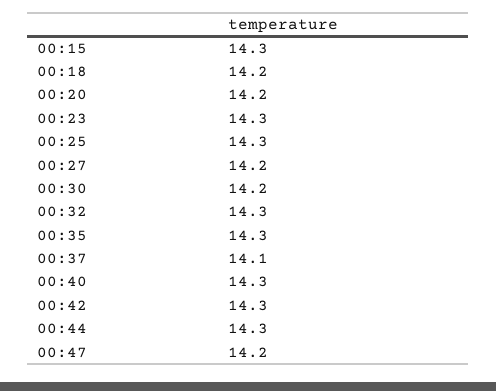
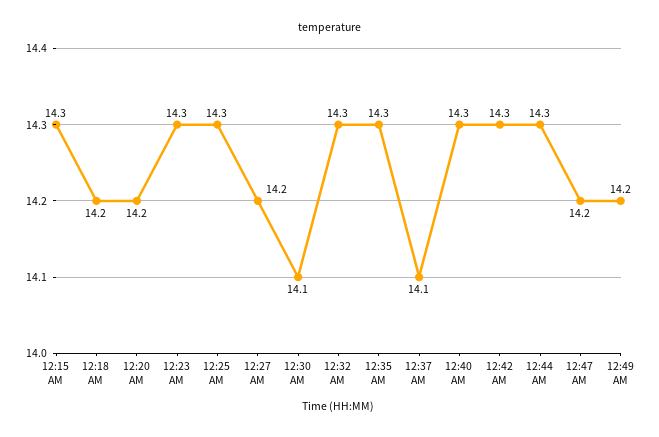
00:30: 14.2 -> 14.1
12:49 AM: none -> 14.2

